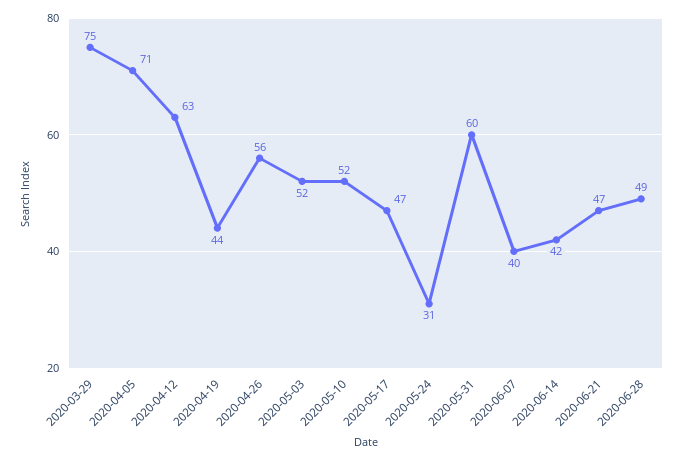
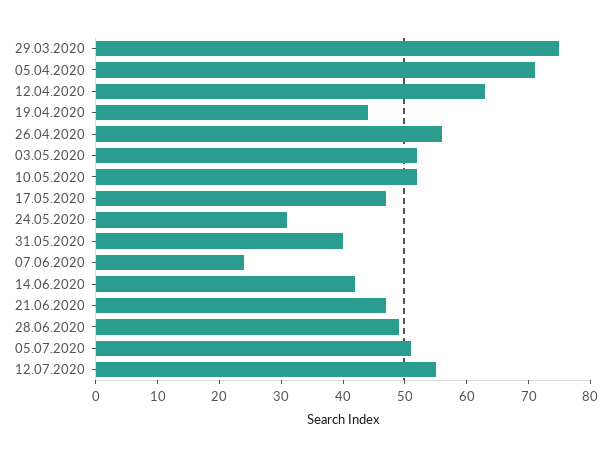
2020-05-31: 60 -> 40
2020-06-07: 40 -> 25
05.07.2020: none -> 50
12.07.2020: none -> 55

